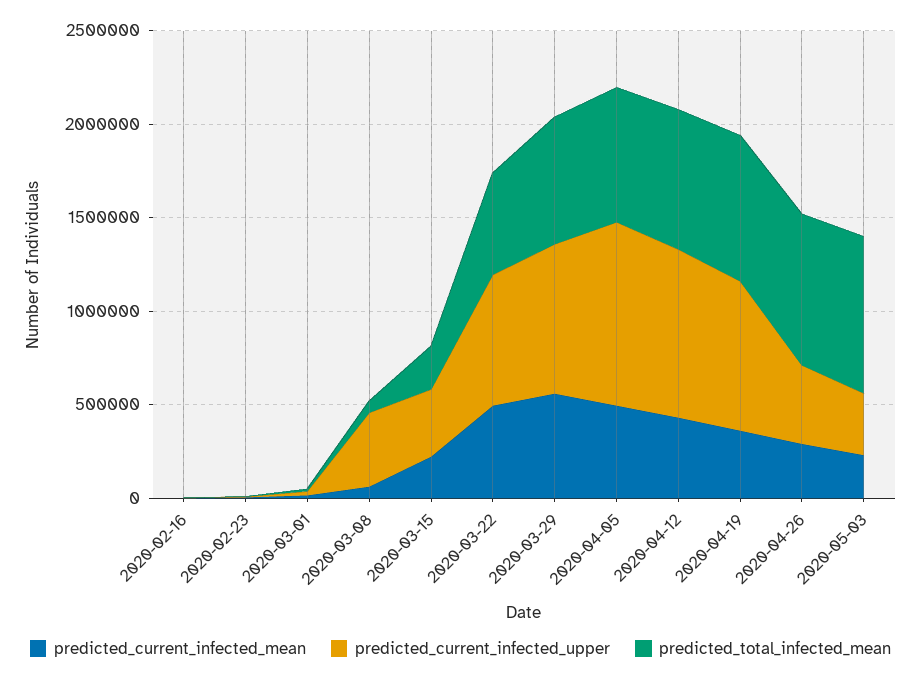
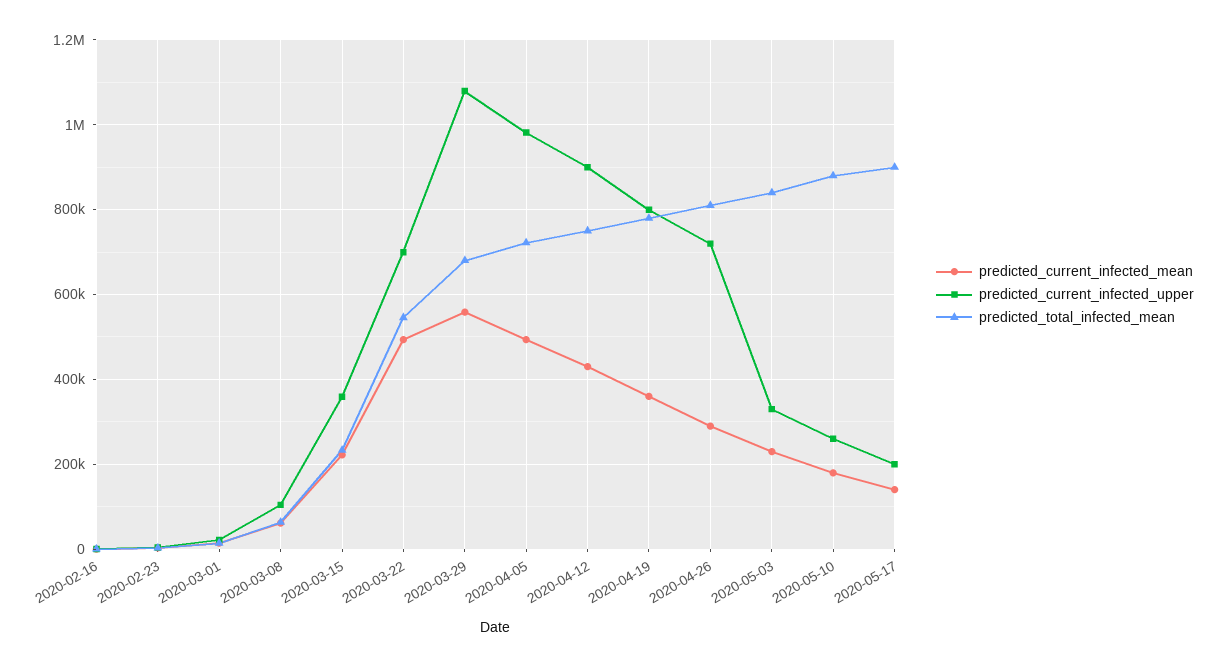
predicted_current_infected_upper, 2020-03-08: 400000 -> 100000
predicted_current_infected_upper, 2020-03-29: 800000 -> 1080000
predicted_current_infected_upper, 2020-04-26: 400000 -> 720000
predicted_current_infected_mean, 2020-05-10: none -> 180000
predicted_current_infected_upper, 2020-05-10: none -> 260000
predicted_total_infected_mean, 2020-05-10: none -> 880000
predicted_current_infected_mean, 2020-05-17: none -> 140000
predicted_current_infected_upper, 2020-05-17: none -> 200000
predicted_total_infected_mean, 2020-05-17: none -> 900000

